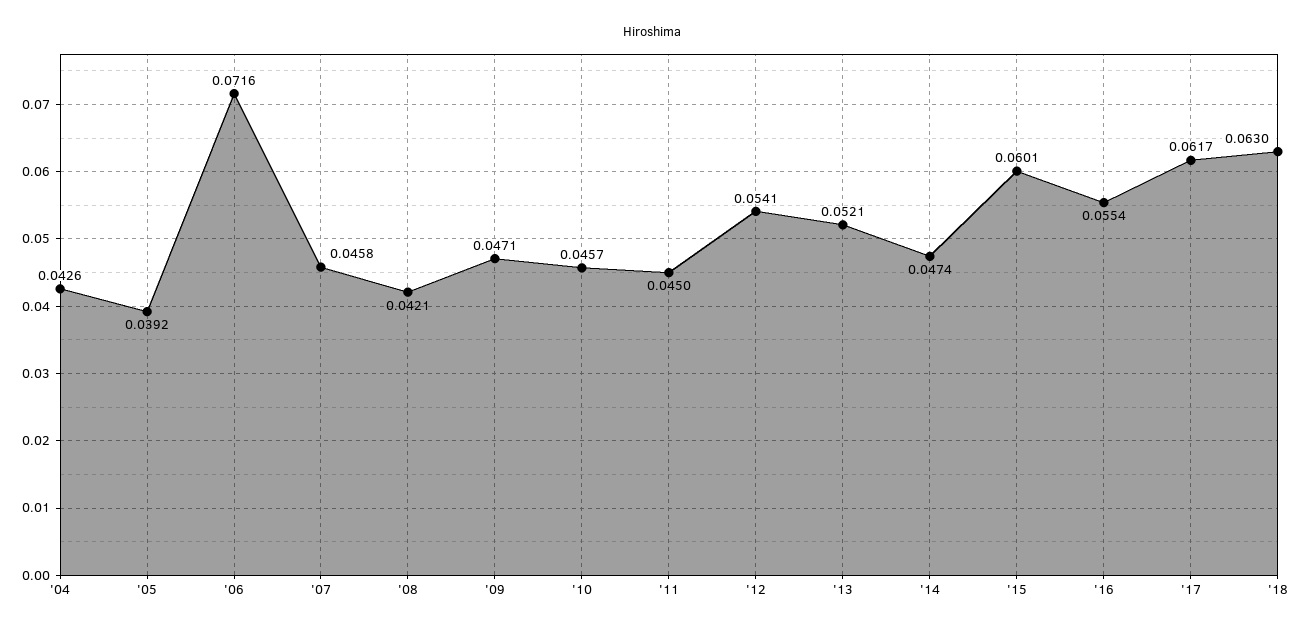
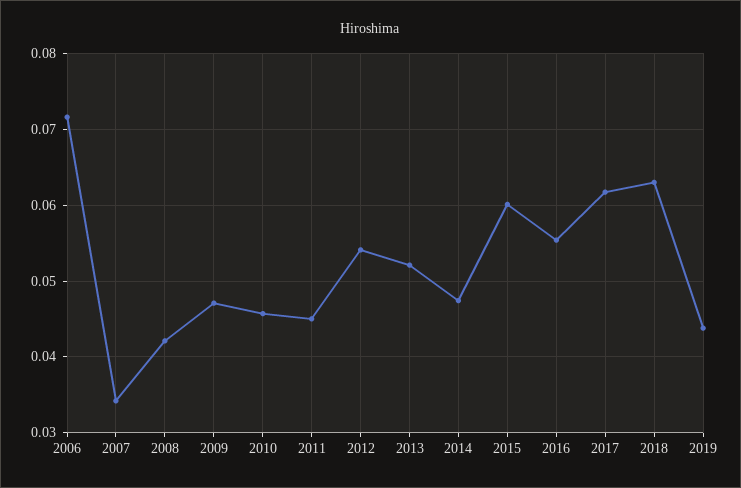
'04: 0.0426 -> none
'05: 0.0392 -> none
'07: 0.0458 -> 0.034
2019: none -> 0.044

